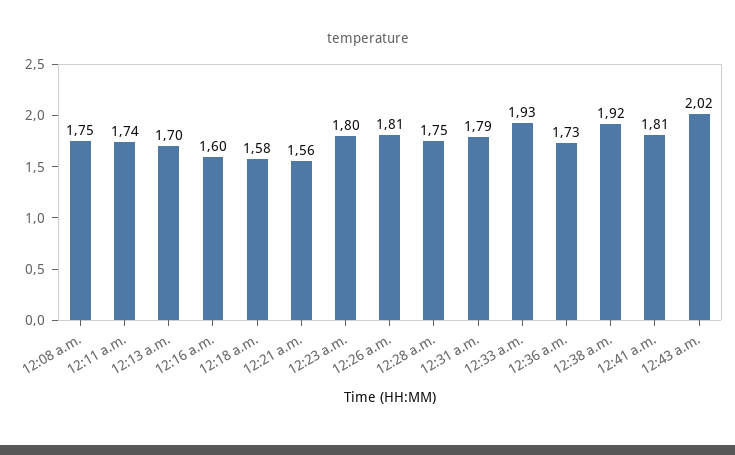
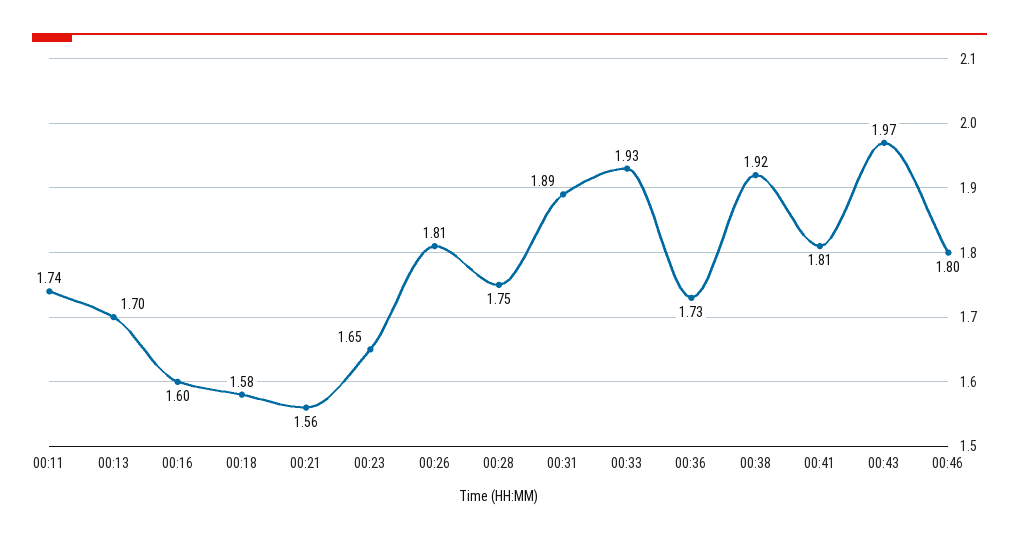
12:08 a.m.: 1.75 -> none
12:23 a.m.: 1.8 -> 1.65
12:31 a.m.: 1.79 -> 1.89
12:43 a.m.: 2.02 -> 1.97
00:46: none -> 1.8

